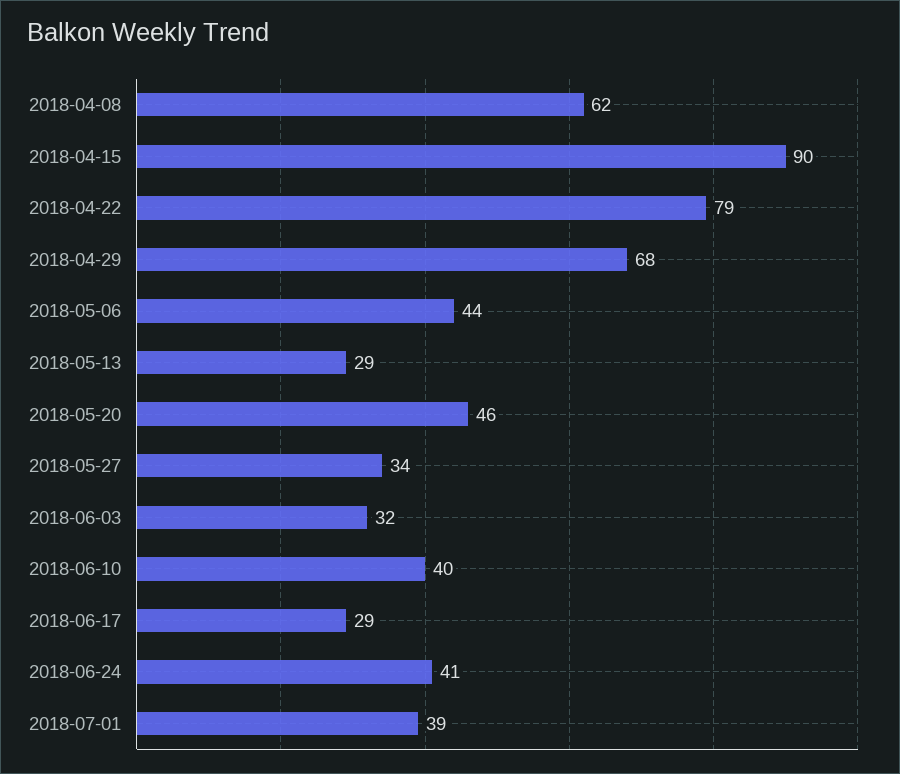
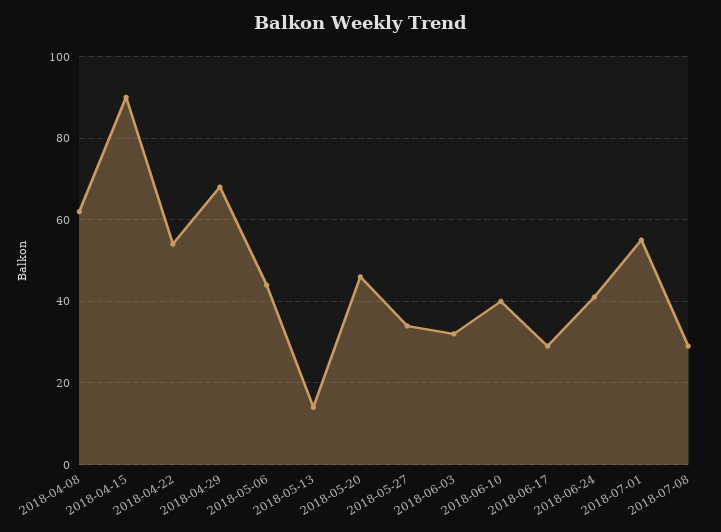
2018-04-22: 79 -> 55
2018-05-13: 29 -> 15
2018-07-01: 39 -> 55
2018-07-08: none -> 30

